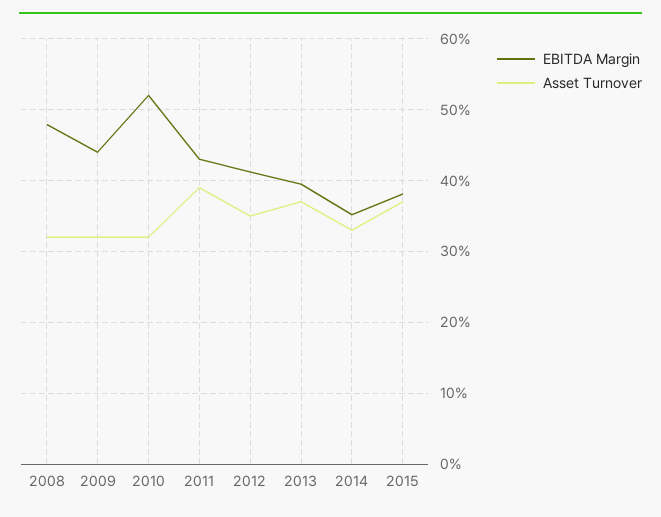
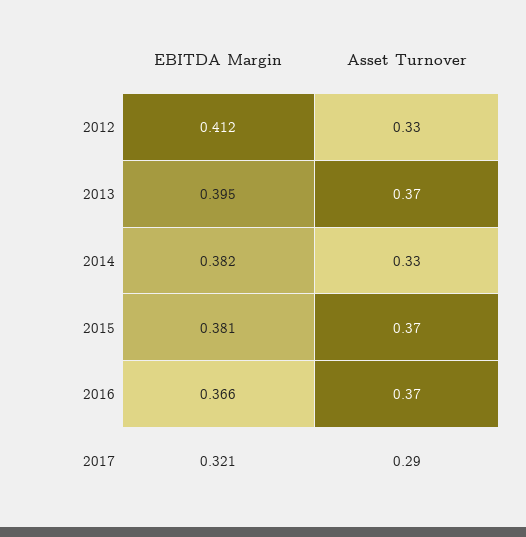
EBITDA Margin, 2008: 0.48 -> none
Asset Turnover, 2008: 0.32 -> none
EBITDA Margin, 2009: 0.44 -> none
Asset Turnover, 2009: 0.32 -> none
EBITDA Margin, 2010: 0.52 -> none
Asset Turnover, 2010: 0.32 -> none
EBITDA Margin, 2011: 0.43 -> none
Asset Turnover, 2011: 0.39 -> none
Asset Turnover, 2012: 0.35 -> 0.33
EBITDA Margin, 2014: 0.35 -> 0.382
EBITDA Margin, 2016: none -> 0.366
Asset Turnover, 2016: none -> 0.37
EBITDA Margin, 2017: none -> 0.321
Asset Turnover, 2017: none -> 0.29

